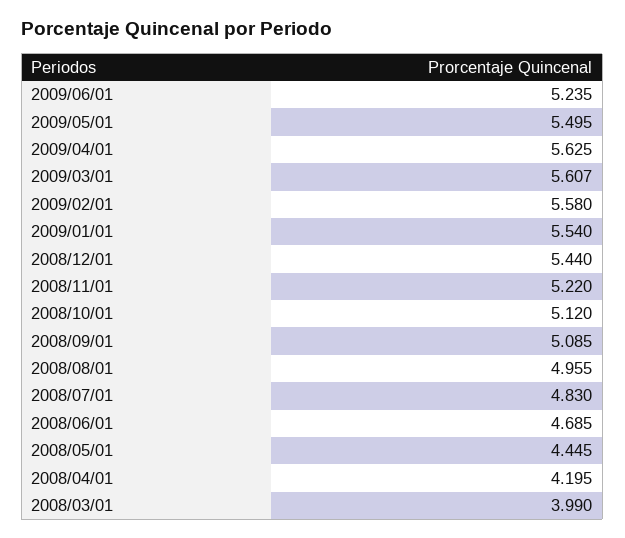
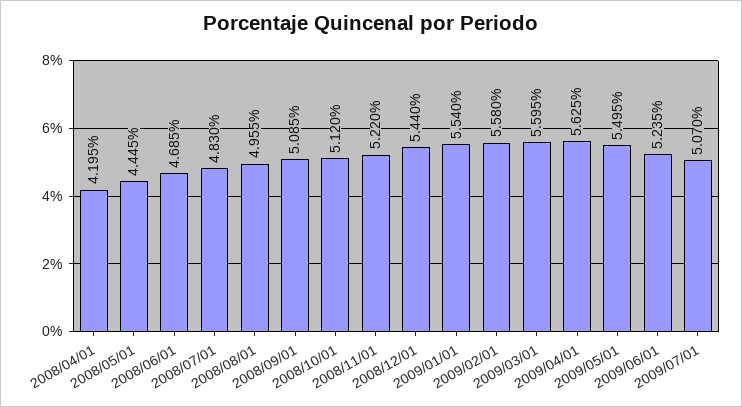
2009/03/01: 5.607 -> 5.595
2008/03/01: 3.99 -> none
2009/07/01: none -> 5.07

